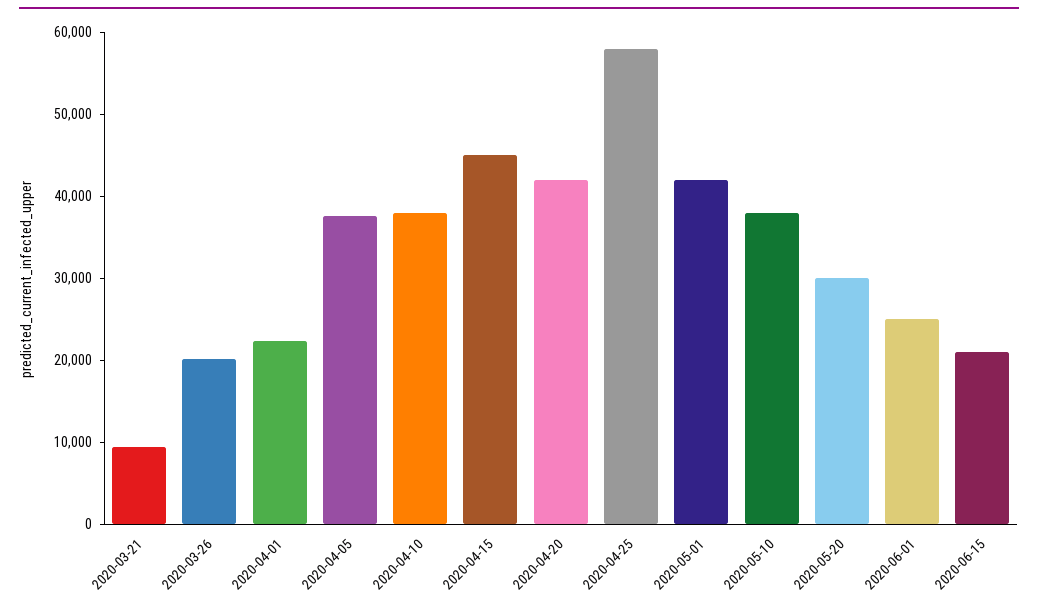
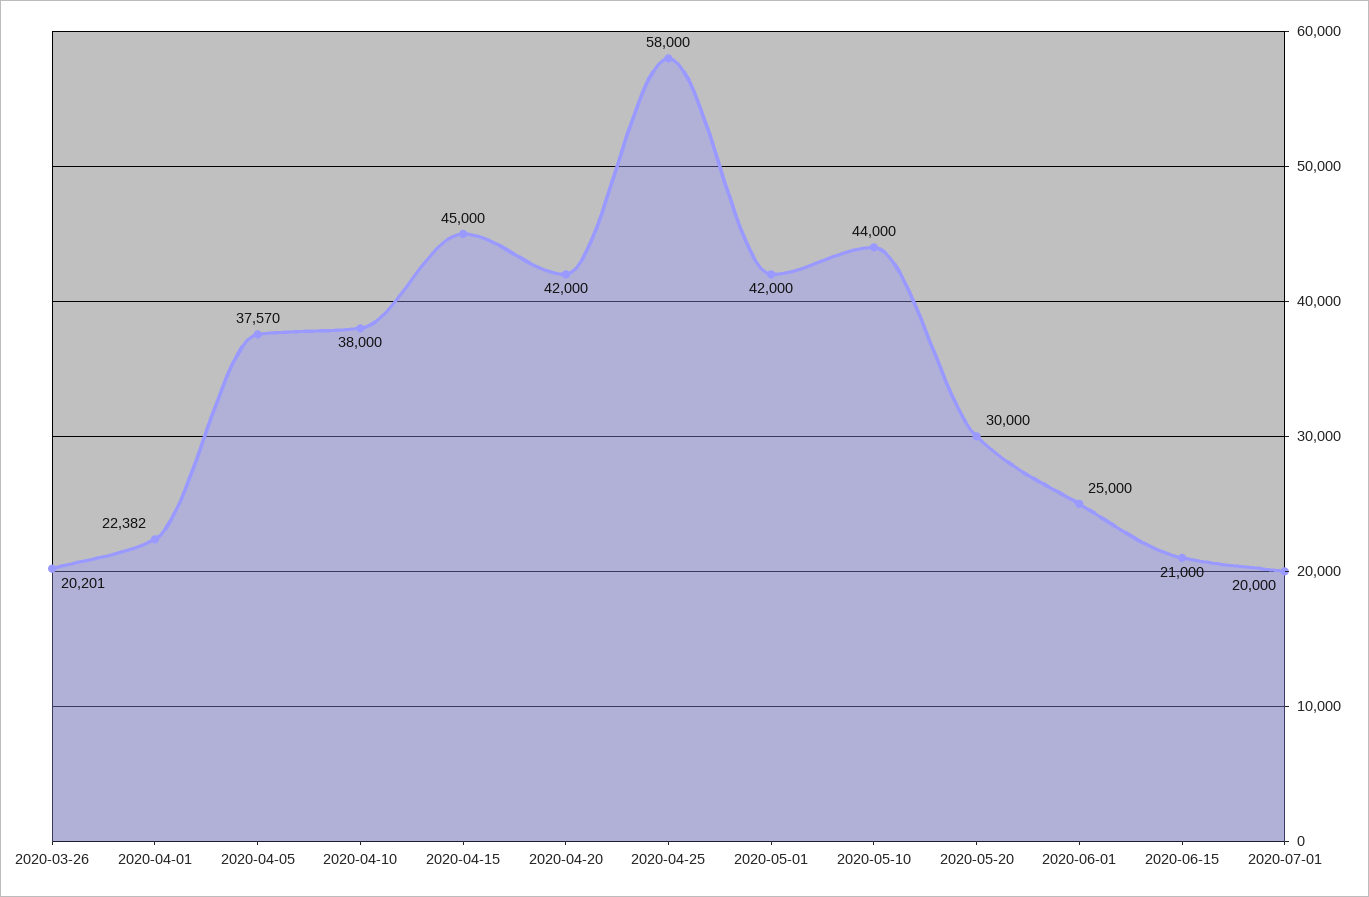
2020-03-21: 10000 -> none
2020-05-10: 38000 -> 44000
2020-07-01: none -> 20000

